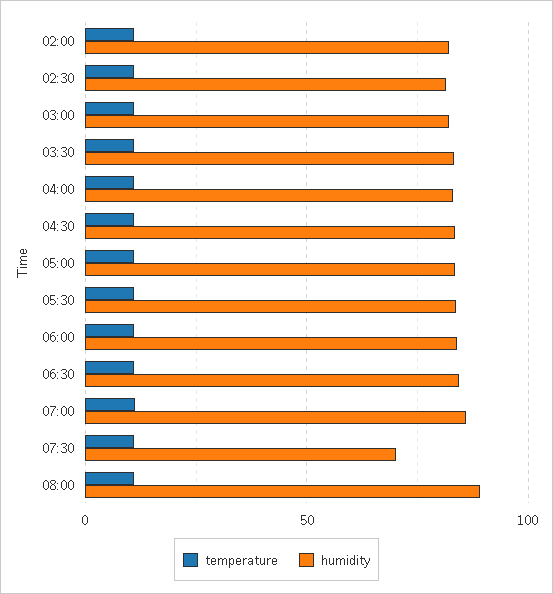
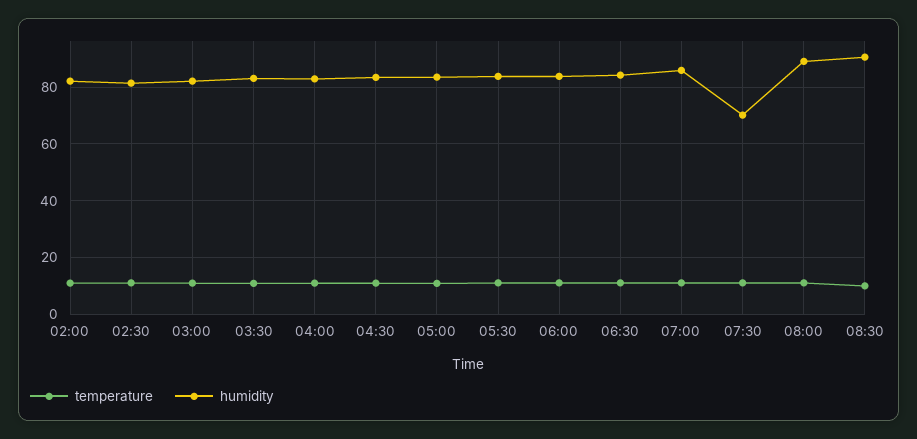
temperature, 08:30: none -> 10
humidity, 08:30: none -> 90

